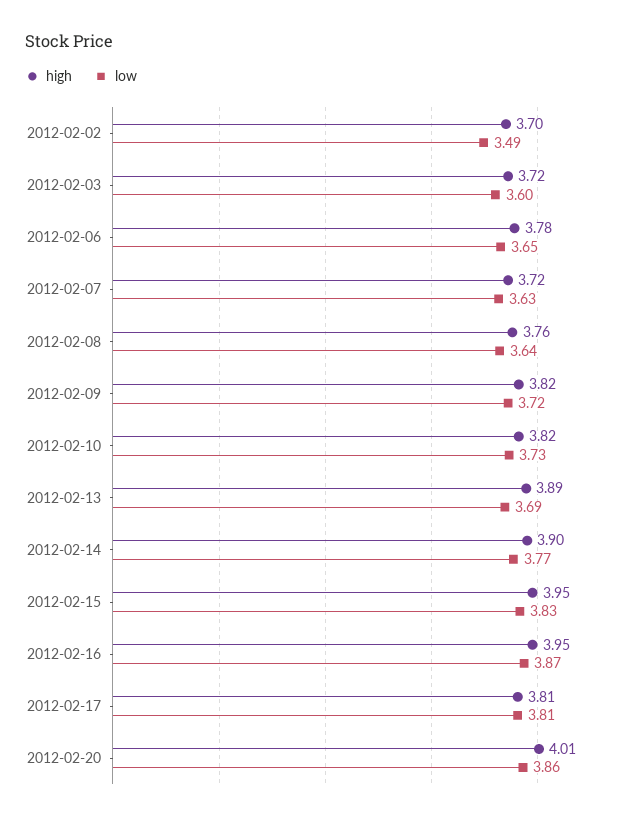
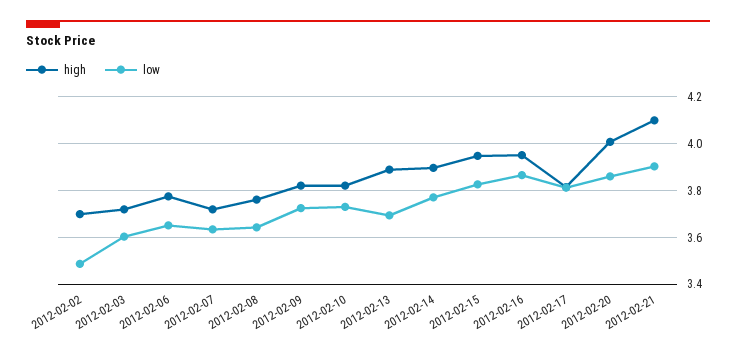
high, 2012-02-21: none -> 4.1
low, 2012-02-21: none -> 3.9

